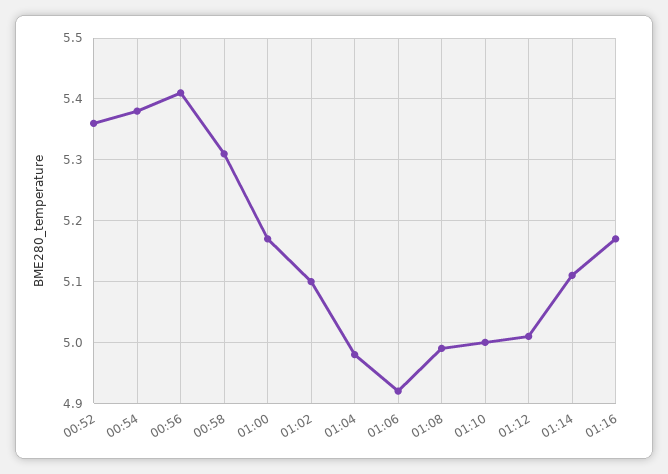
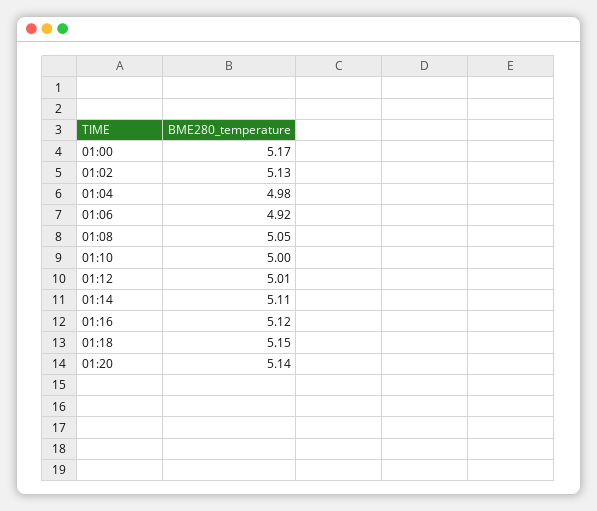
00:52: 5.36 -> none
00:54: 5.38 -> none
00:56: 5.41 -> none
00:58: 5.31 -> none
01:02: 5.1 -> 5.13
01:08: 4.99 -> 5.05
01:16: 5.17 -> 5.12
01:18: none -> 5.15
01:20: none -> 5.14

